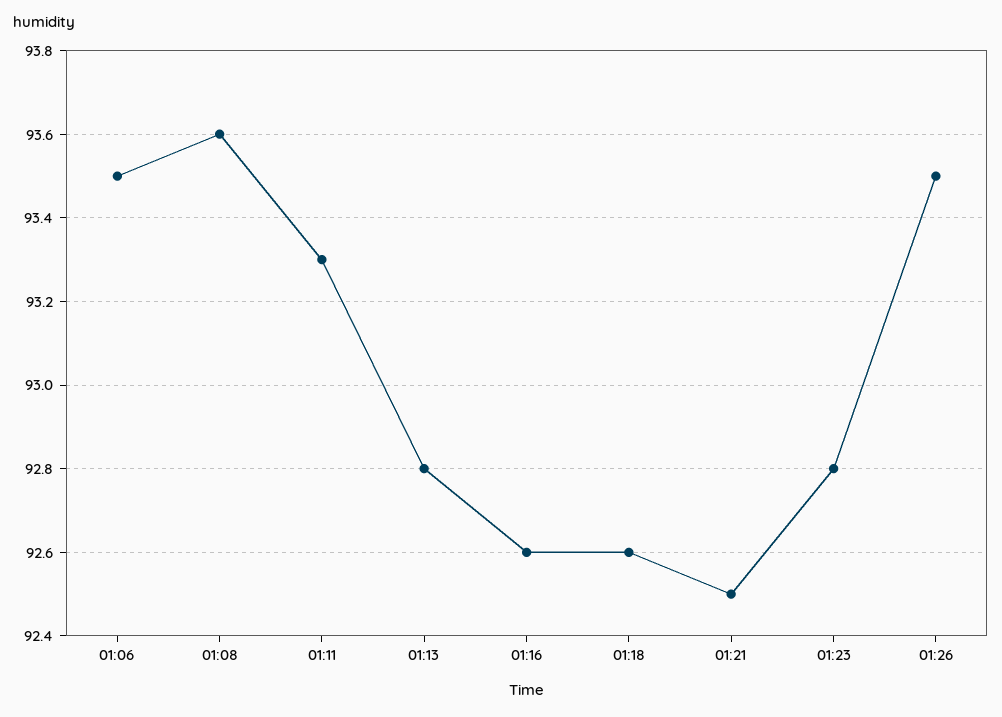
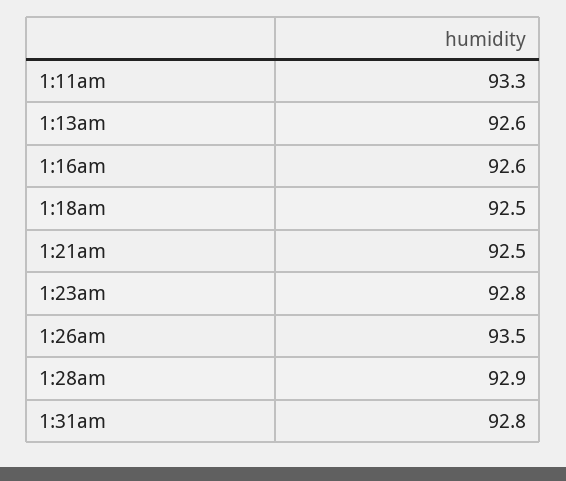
01:06: 93.5 -> none
01:08: 93.6 -> none
01:13: 92.8 -> 92.6
01:18: 92.6 -> 92.5
1:28am: none -> 92.9
1:31am: none -> 92.8

